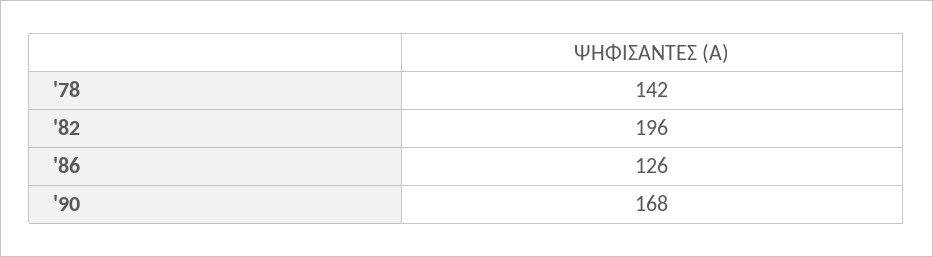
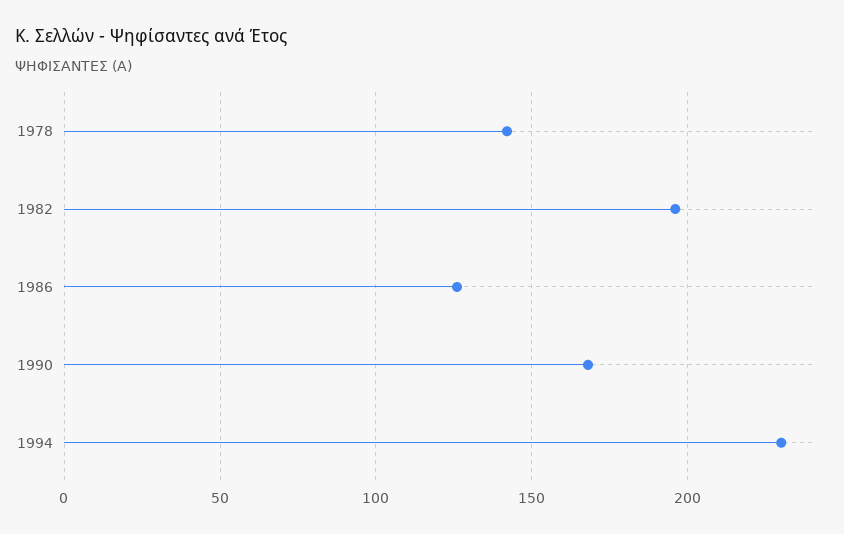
1994: none -> 230

